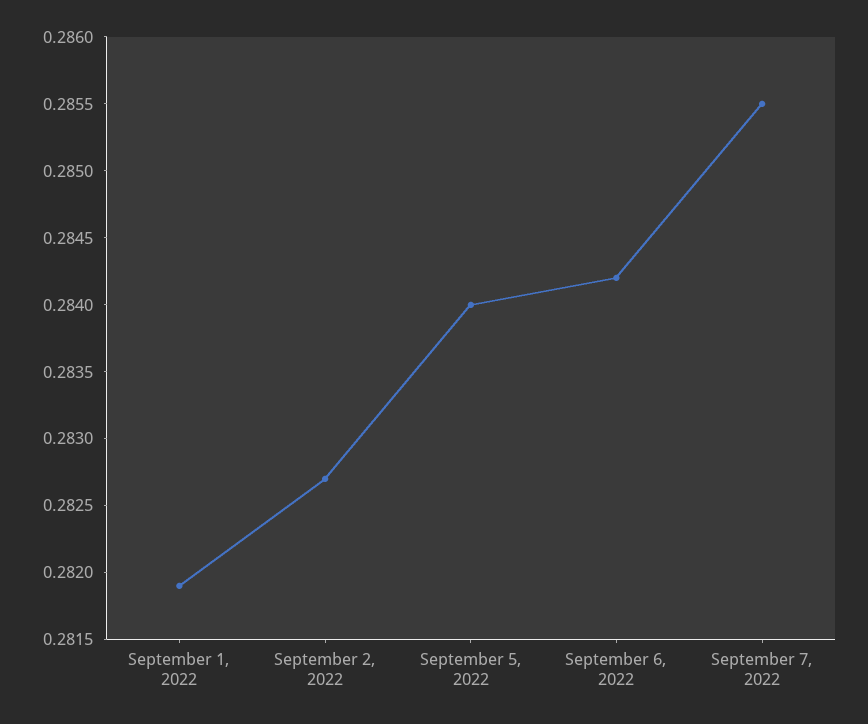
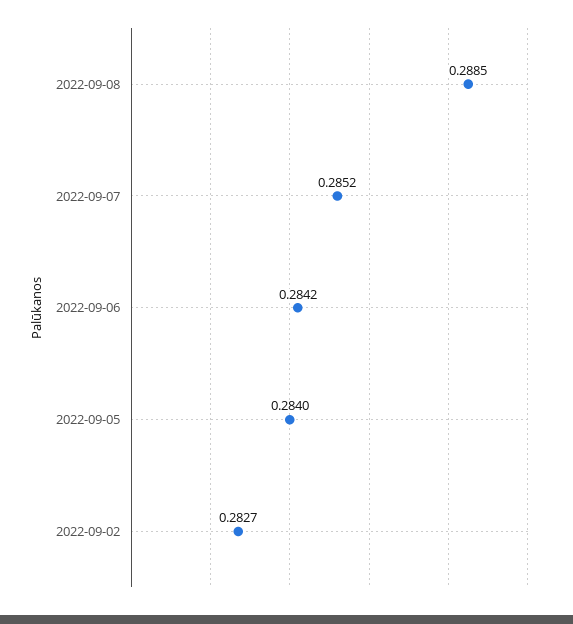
September 1, 2022: 0.2819 -> none
September 7, 2022: 0.2855 -> 0.2852
2022-09-08: none -> 0.2885

